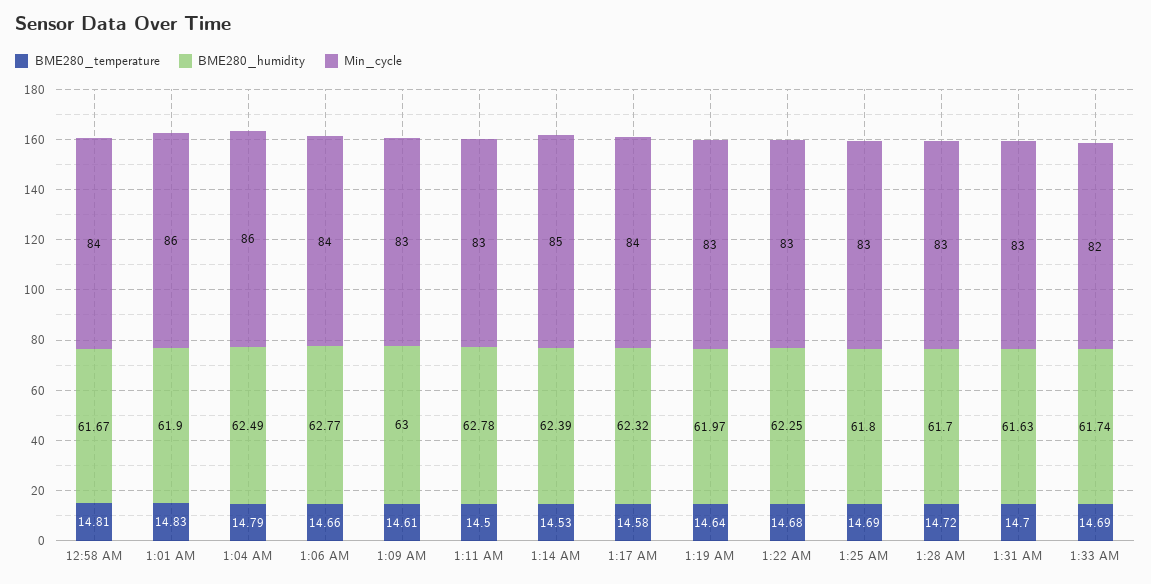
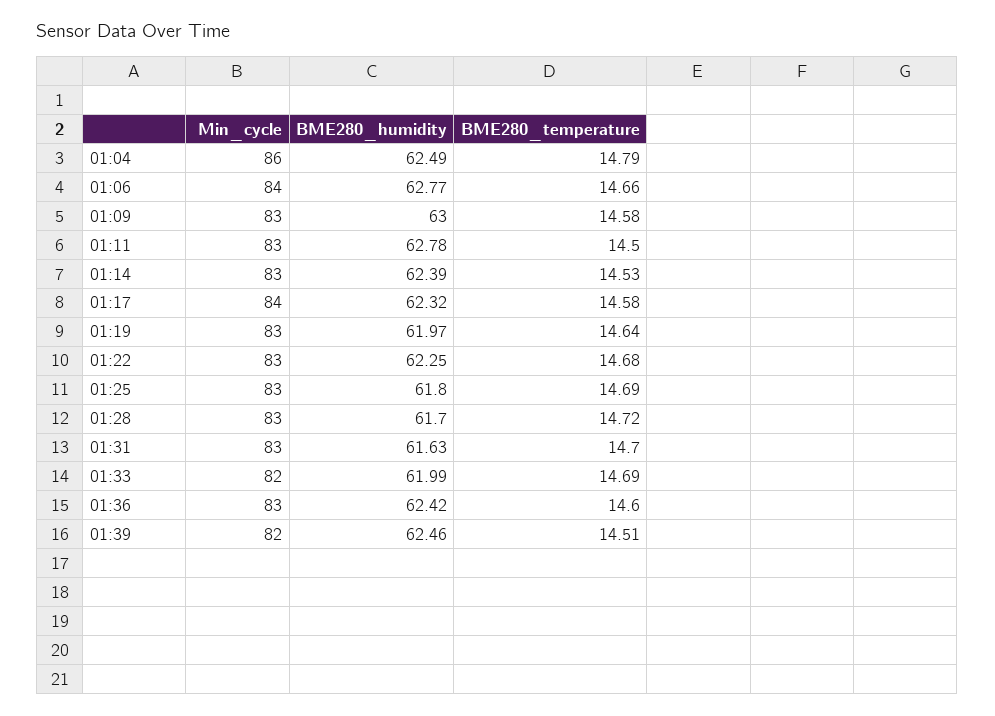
BME280_temperature, 12:58 AM: 14.81 -> none
BME280_humidity, 12:58 AM: 61.67 -> none
Min_cycle, 12:58 AM: 84 -> none
BME280_temperature, 1:01 AM: 14.83 -> none
BME280_humidity, 1:01 AM: 61.9 -> none
Min_cycle, 1:01 AM: 86 -> none
BME280_temperature, 1:09 AM: 14.61 -> 14.58
Min_cycle, 1:14 AM: 85 -> 83
BME280_humidity, 1:33 AM: 61.74 -> 61.99
Min_cycle, 01:36: none -> 83
BME280_humidity, 01:36: none -> 62.42
BME280_temperature, 01:36: none -> 14.6
Min_cycle, 01:39: none -> 82
BME280_humidity, 01:39: none -> 62.46
BME280_temperature, 01:39: none -> 14.51

